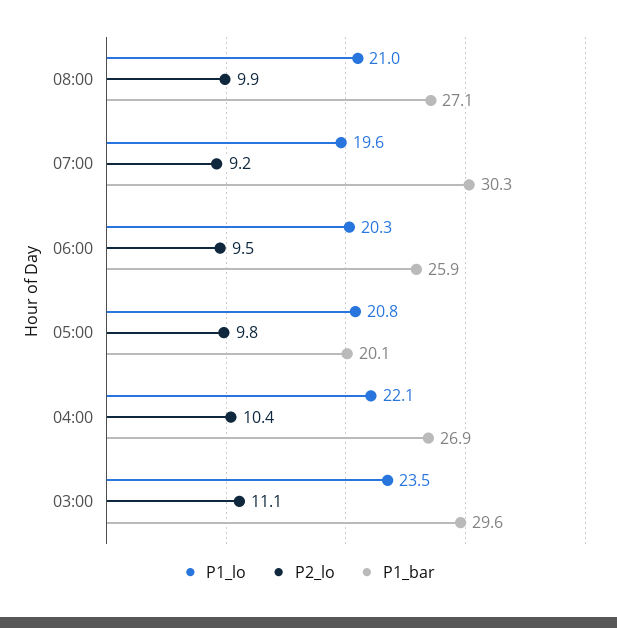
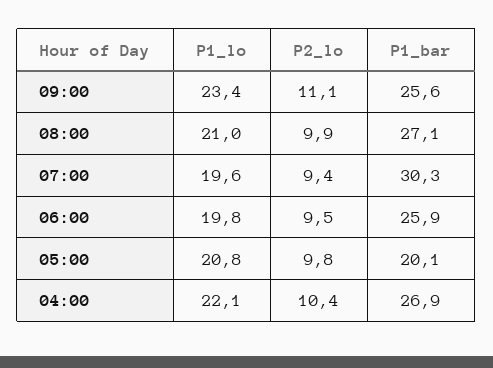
P2_lo, 07:00: 9.2 -> 9.4
P1_lo, 06:00: 20.3 -> 19.8
P1_lo, 03:00: 23.5 -> none
P2_lo, 03:00: 11.1 -> none
P1_bar, 03:00: 29.6 -> none
P1_lo, 09:00: none -> 23.4
P2_lo, 09:00: none -> 11.1
P1_bar, 09:00: none -> 25.6

